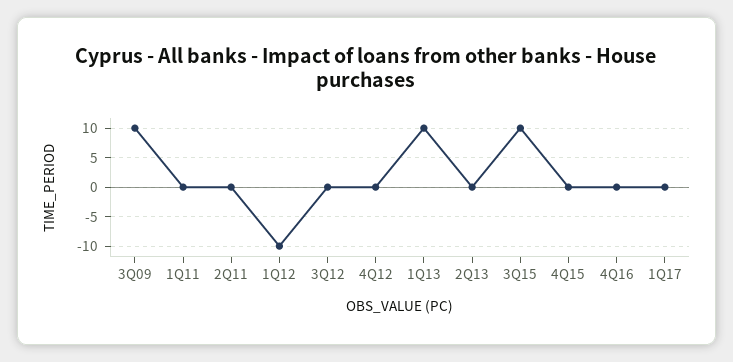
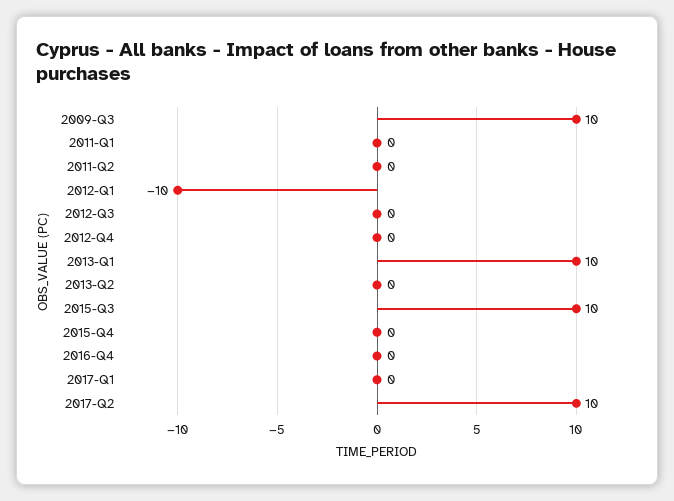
2017-Q2: none -> 10

